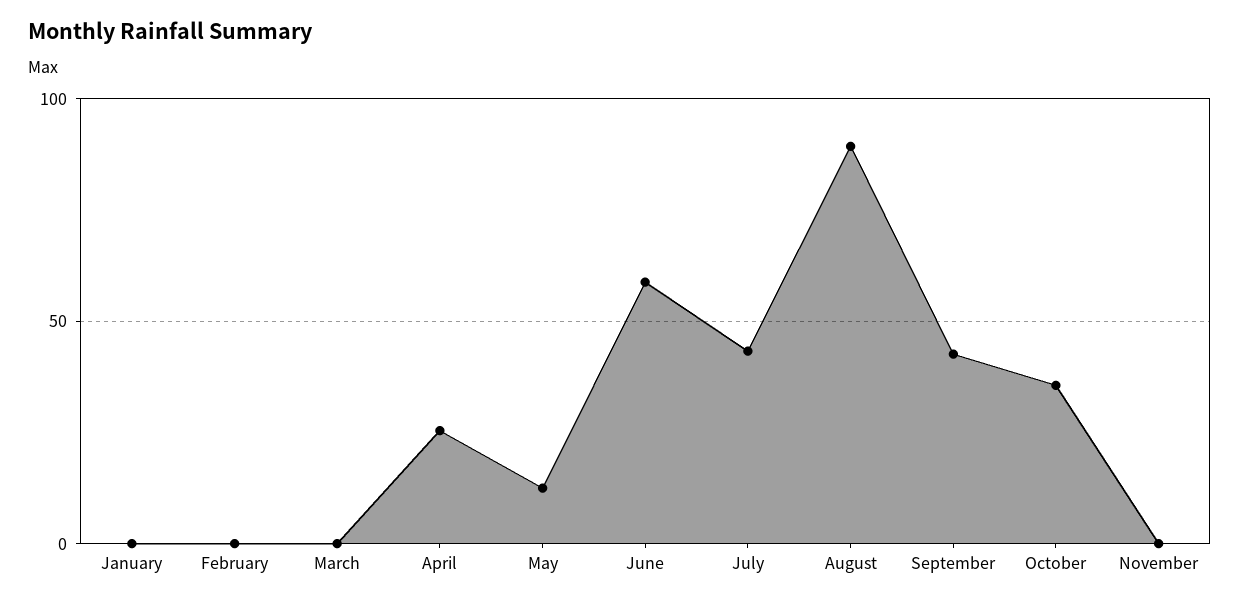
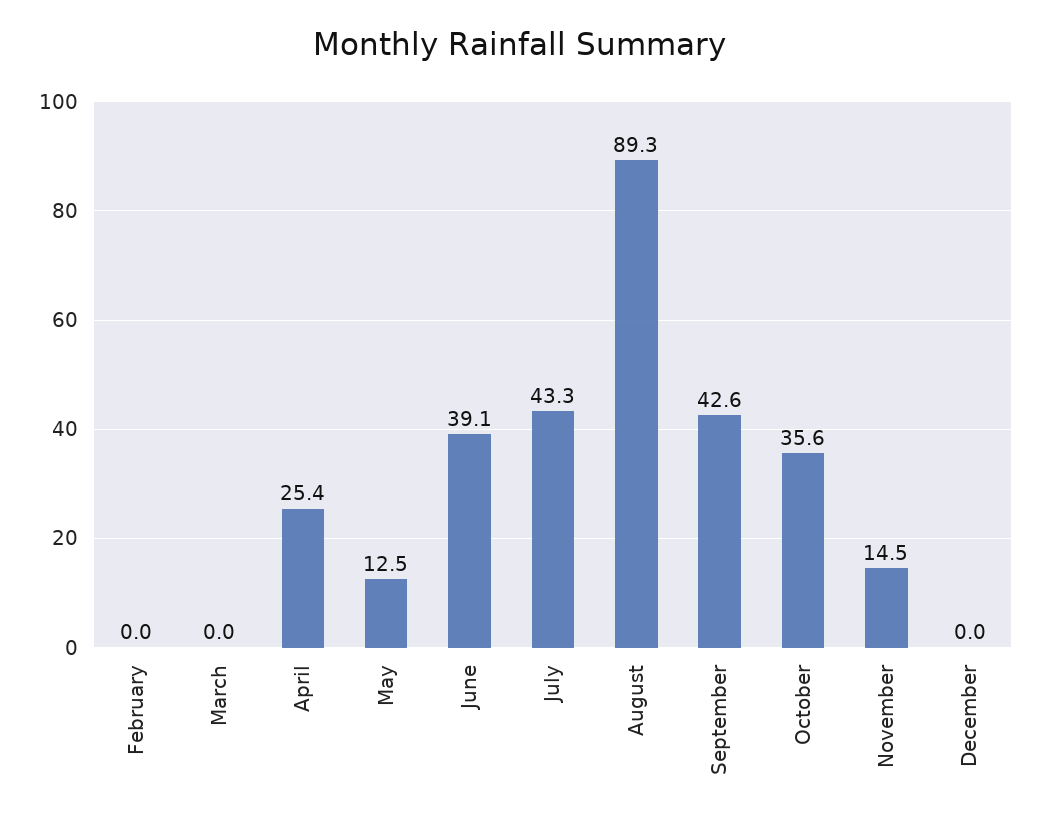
January: 0 -> none
June: 60 -> 39.1
November: 0 -> 14.5
December: none -> 0

